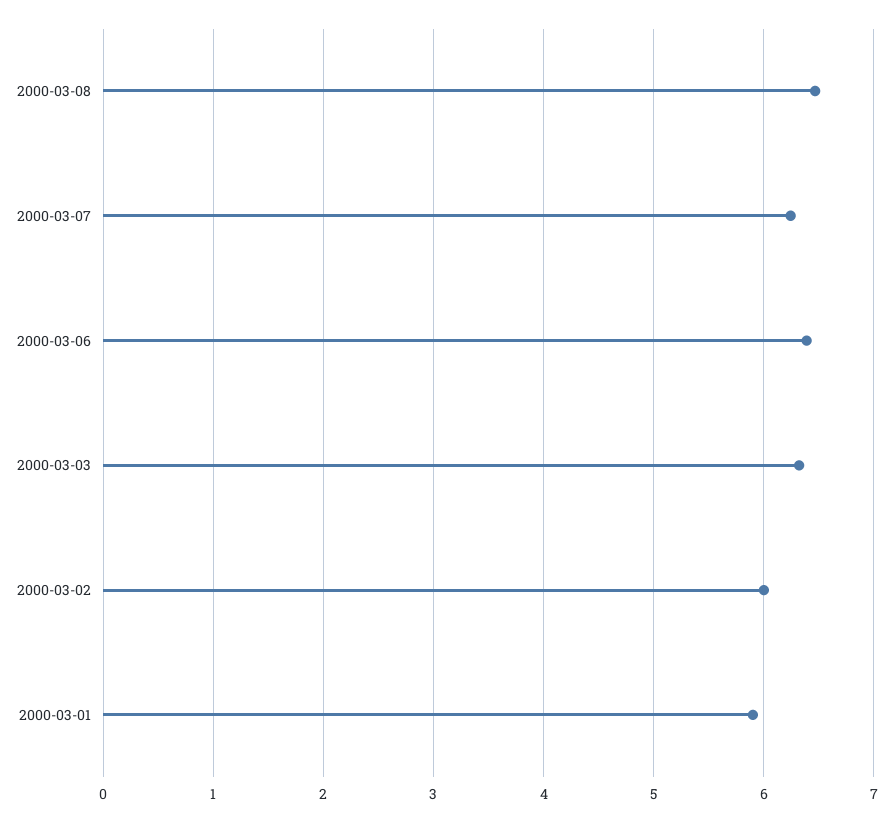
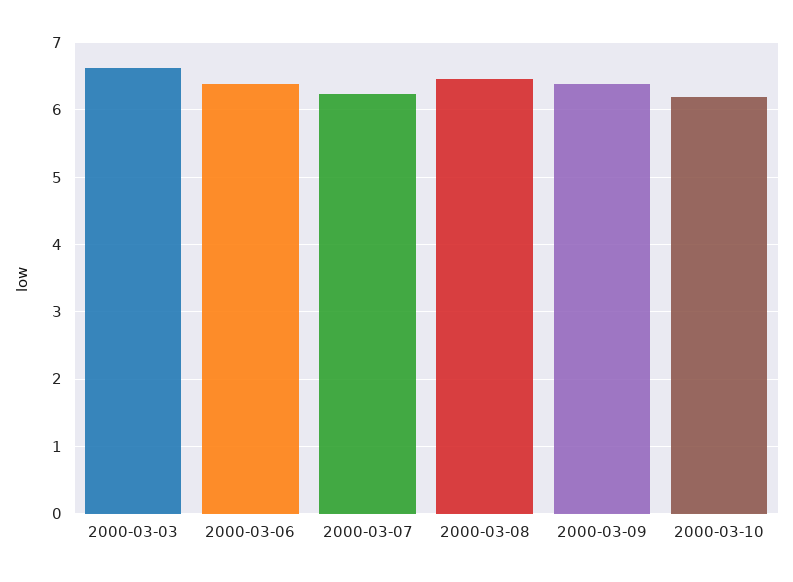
2000-03-03: 6.3 -> 6.6
2000-03-02: 6 -> none
2000-03-01: 5.9 -> none
2000-03-09: none -> 6.4
2000-03-10: none -> 6.2

